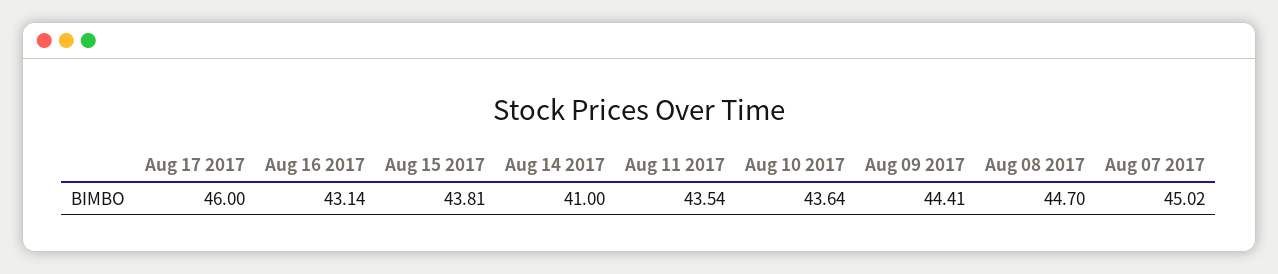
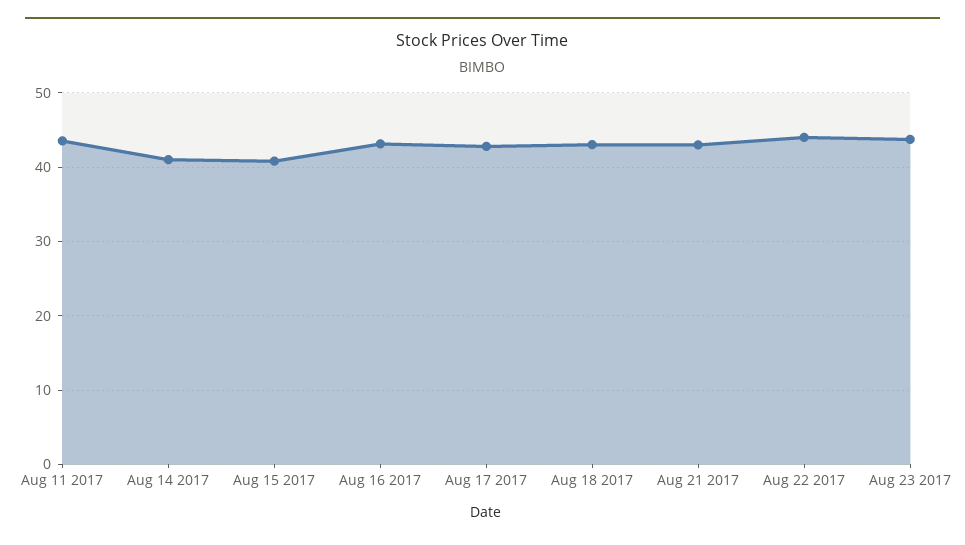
Aug 17 2017: 46 -> 43
Aug 15 2017: 43.81 -> 41
Aug 10 2017: 43.64 -> none
Aug 09 2017: 44.41 -> none
Aug 08 2017: 44.7 -> none
Aug 07 2017: 45.02 -> none
Aug 18 2017: none -> 43
Aug 21 2017: none -> 43
Aug 22 2017: none -> 44
Aug 23 2017: none -> 44

